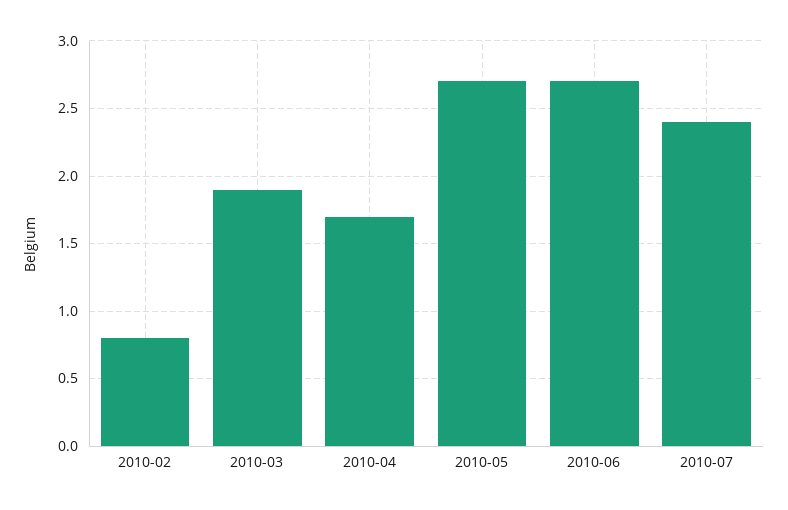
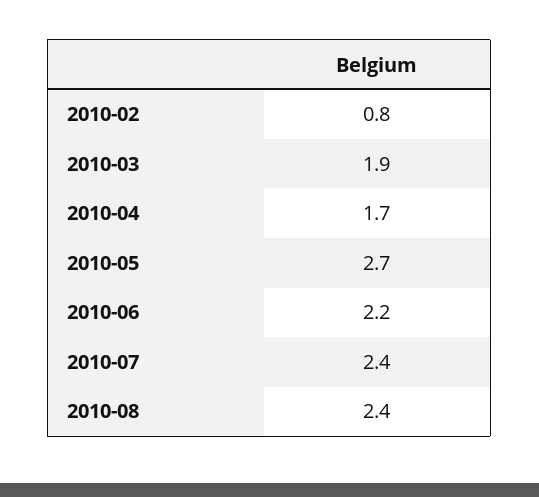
2010-06: 2.7 -> 2.2
2010-08: none -> 2.4

